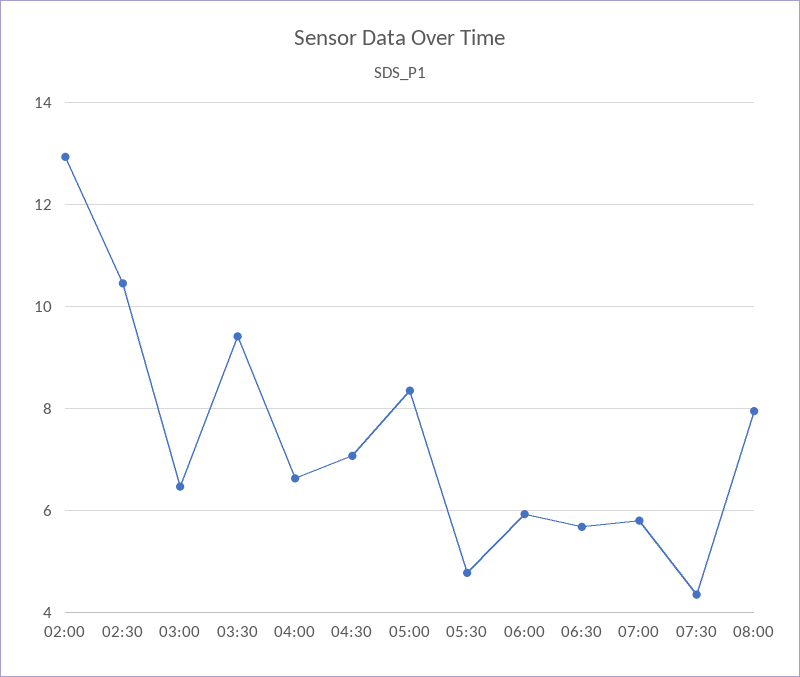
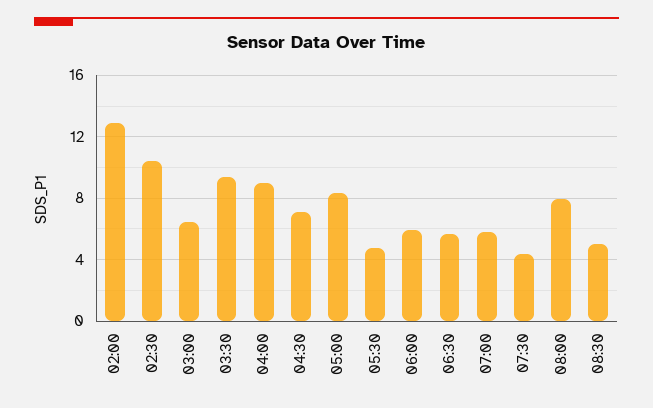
04:00: 6.6 -> 9
08:30: none -> 5

